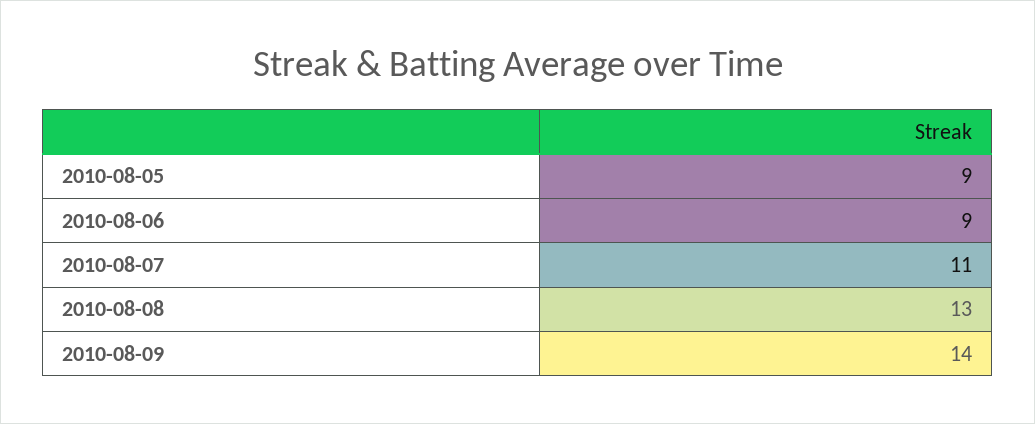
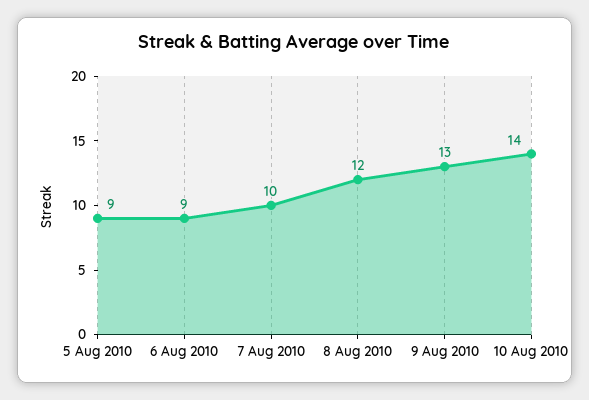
2010-08-07: 11 -> 10
2010-08-08: 13 -> 12
2010-08-09: 14 -> 13
10 Aug 2010: none -> 14

